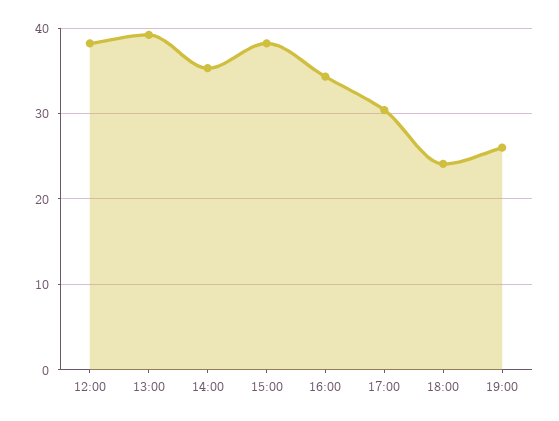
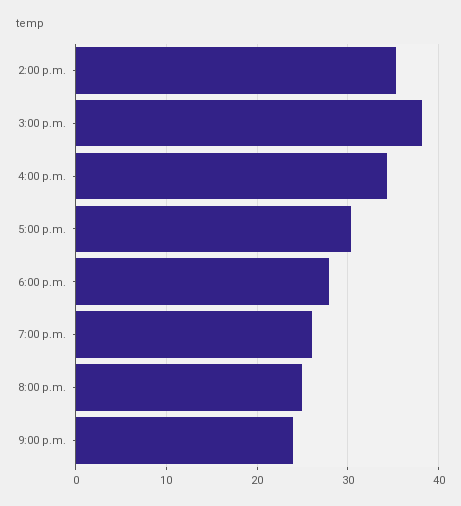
12:00: 38 -> none
13:00: 39 -> none
18:00: 24 -> 28
8:00 p.m.: none -> 25
9:00 p.m.: none -> 24

